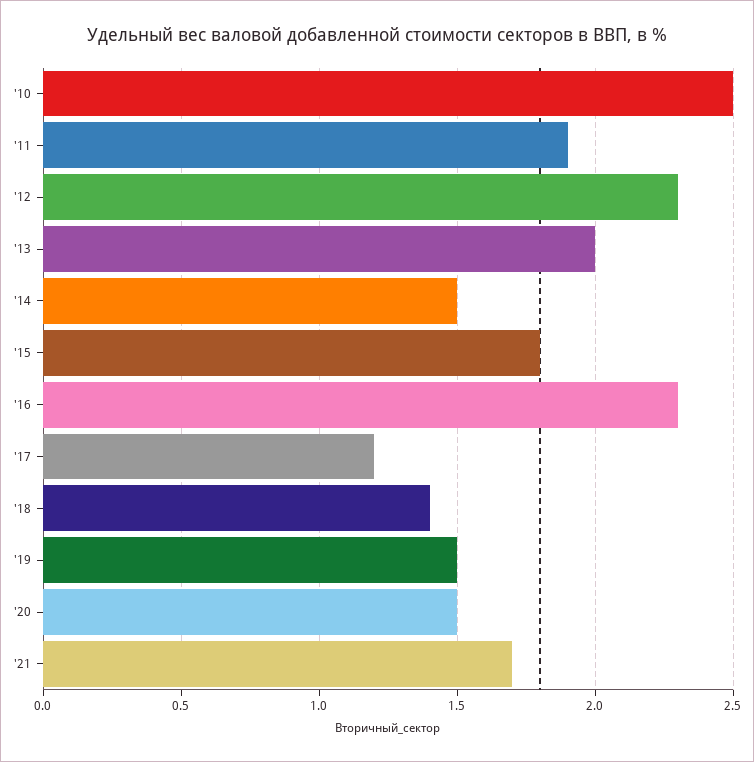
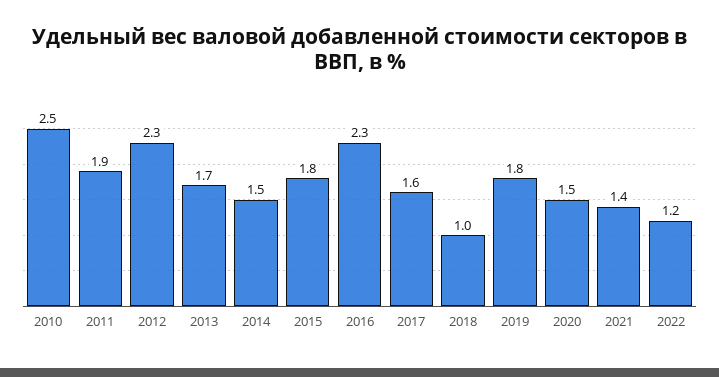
'13: 2 -> 1.7
'17: 1.2 -> 1.6
'18: 1.4 -> 1
'19: 1.5 -> 1.8
'21: 1.7 -> 1.4
2022: none -> 1.2

